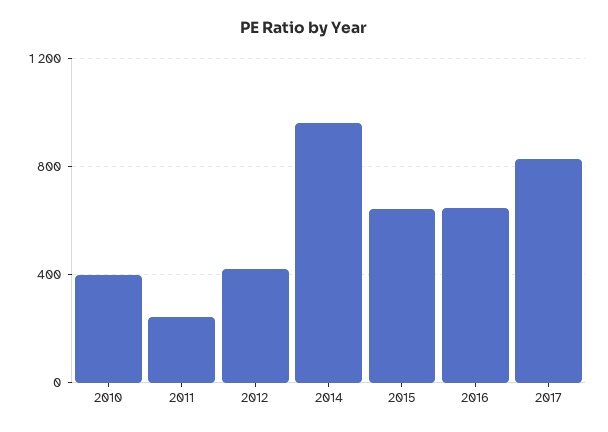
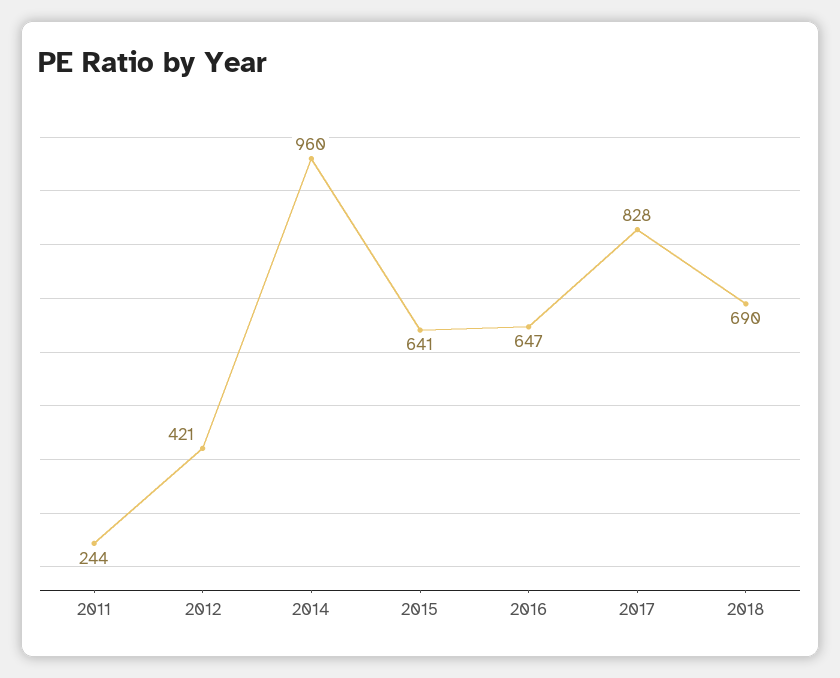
2010: 400 -> none
2018: none -> 690

